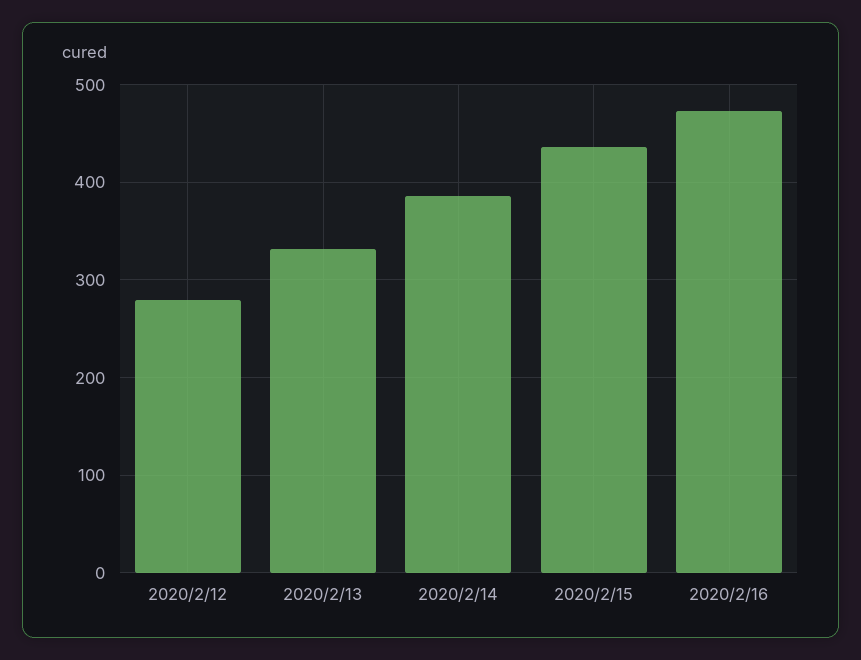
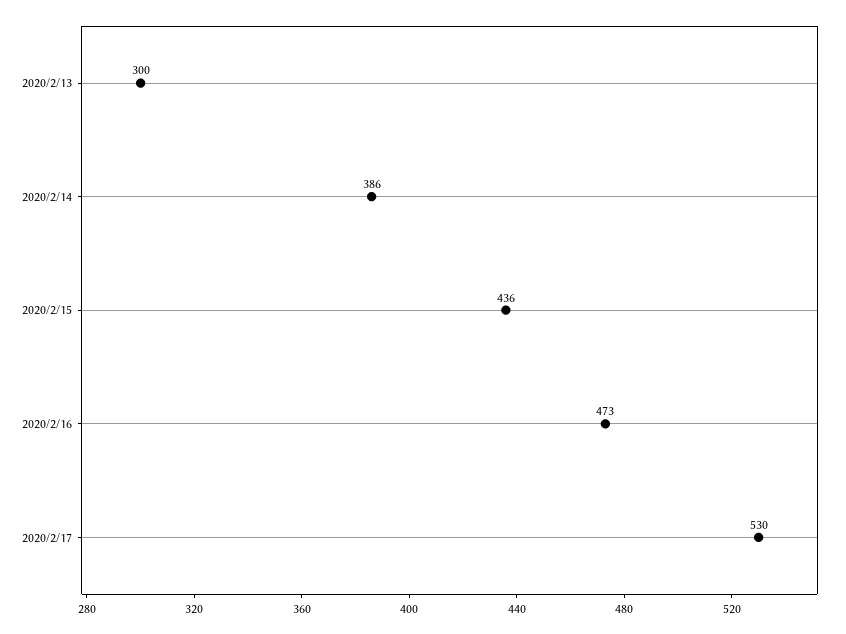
2020/2/12: 280 -> none
2020/2/13: 330 -> 300
2020/2/17: none -> 530

